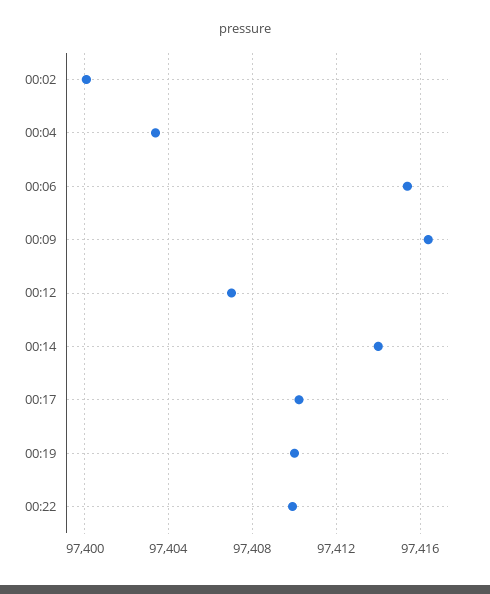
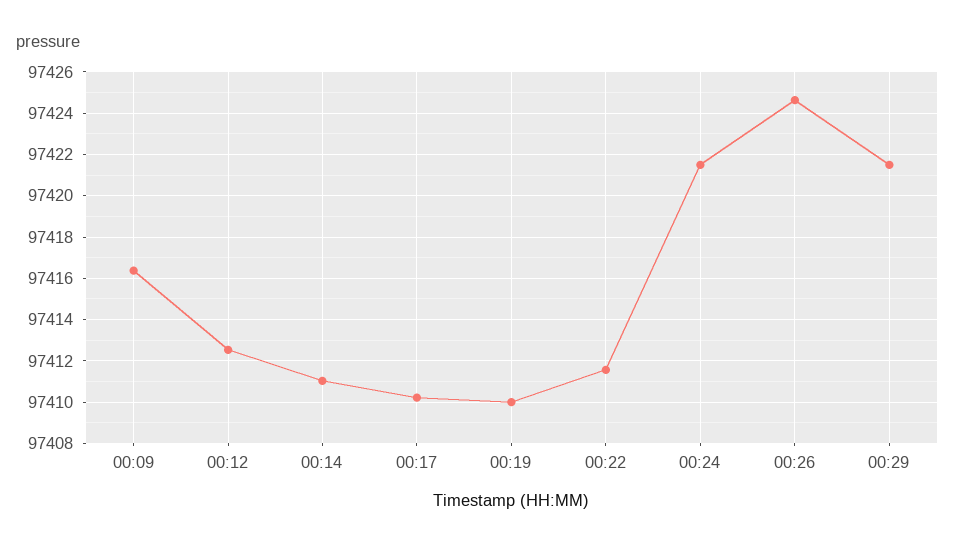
00:02: 97400 -> none
00:04: 97403.5 -> none
00:06: 97415.5 -> none
00:12: 97407 -> 97412.5
00:14: 97414 -> 97411
00:22: 97410 -> 97411.5
00:24: none -> 97421.5
00:26: none -> 97424.5
00:29: none -> 97421.5

